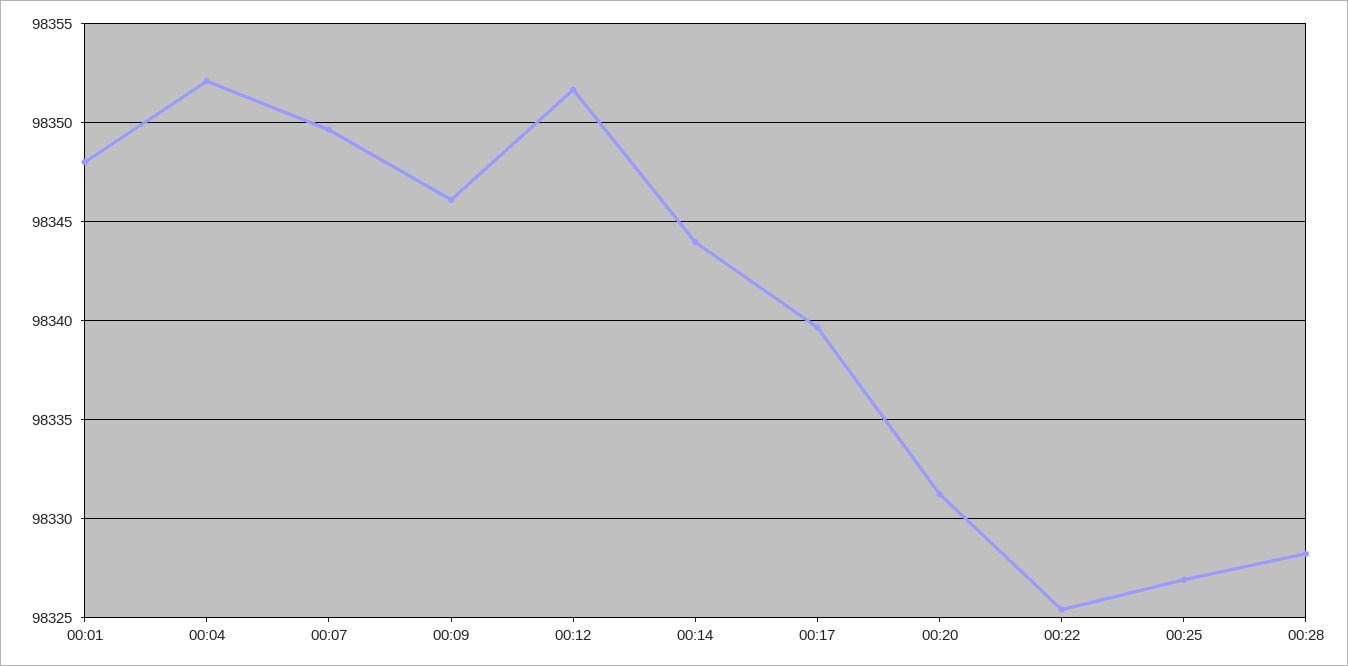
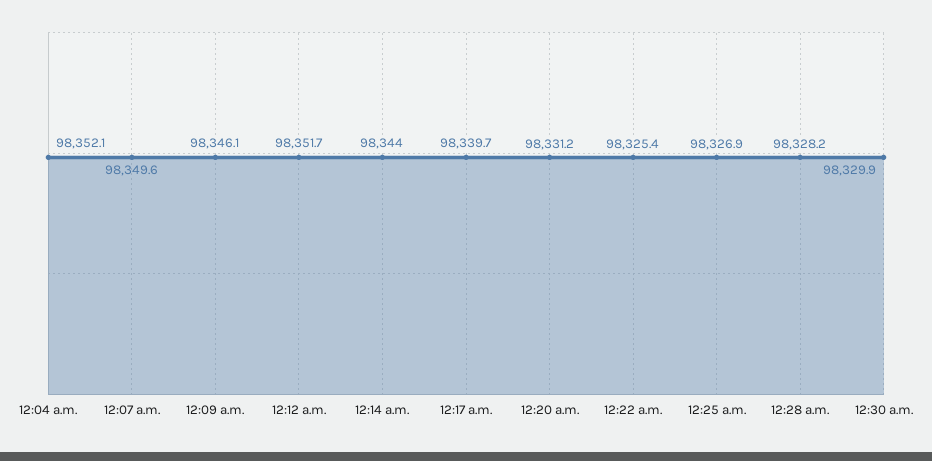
00:01: 98348 -> none
12:30 a.m.: none -> 98329.9

